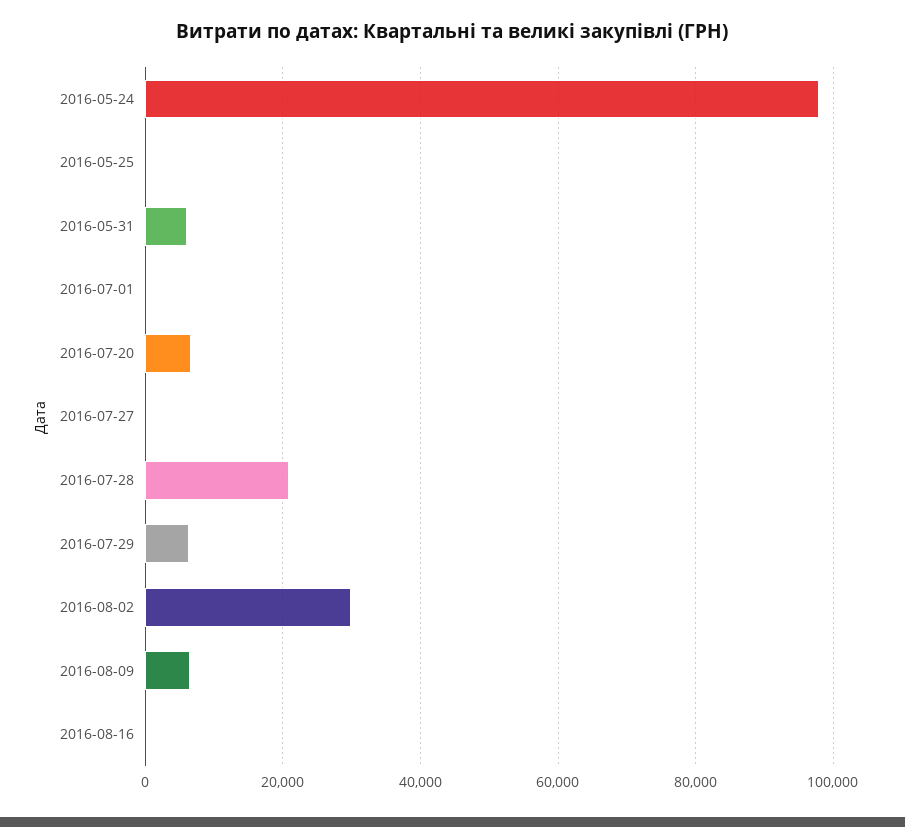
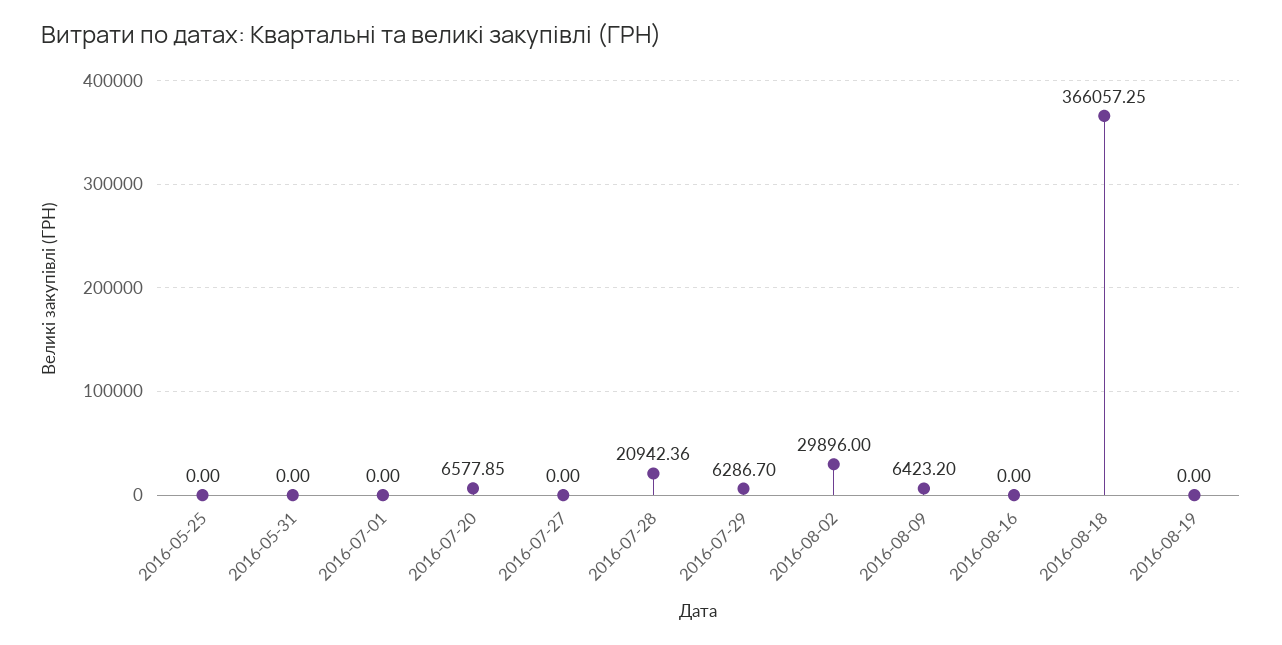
2016-05-24: 98000 -> none
2016-05-31: 6000 -> 0
2016-08-18: none -> 366057.25
2016-08-19: none -> 0

